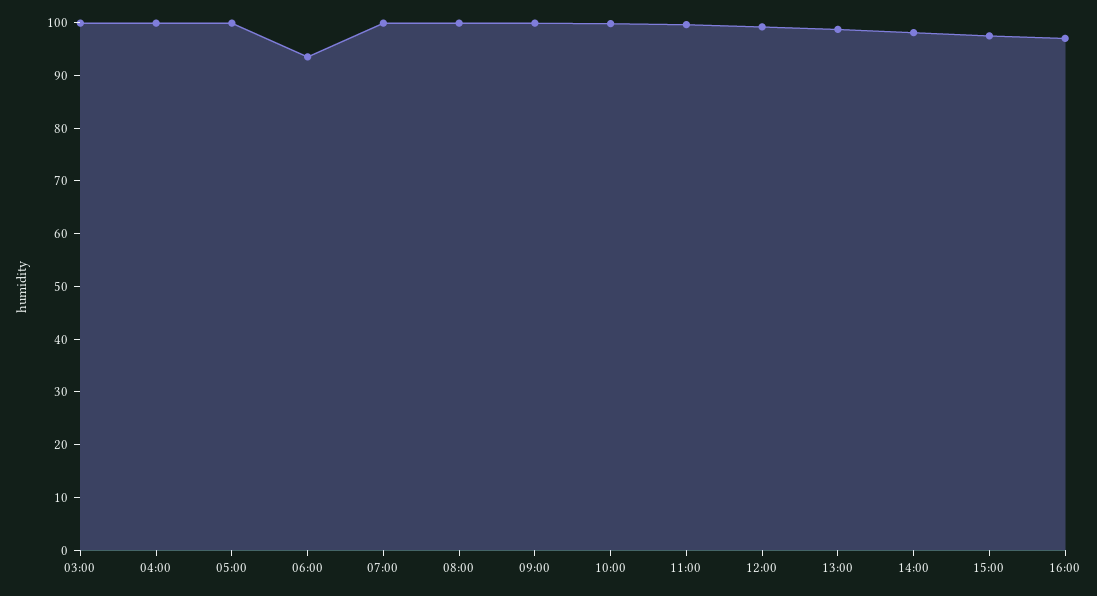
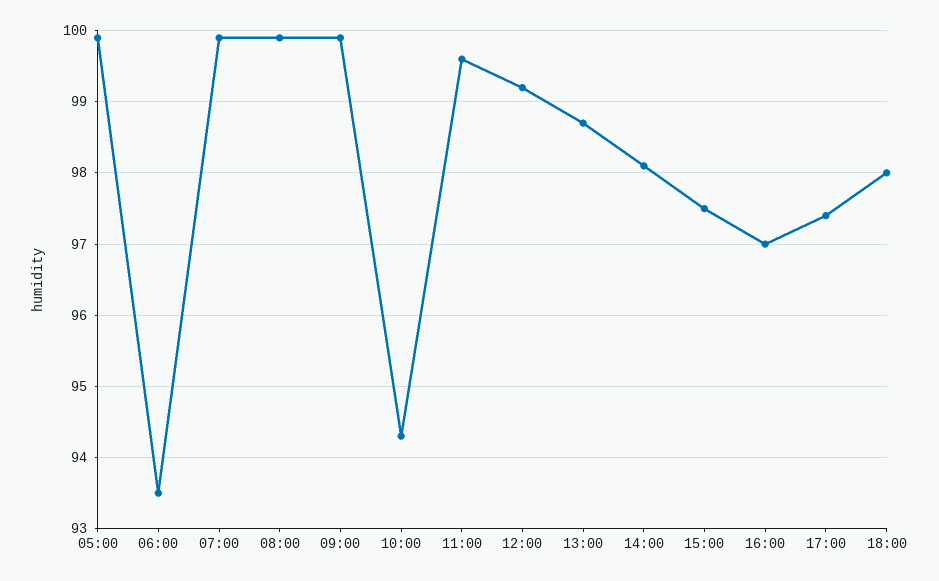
03:00: 100 -> none
04:00: 100 -> none
10:00: 100 -> 94.3
17:00: none -> 97.4
18:00: none -> 98

